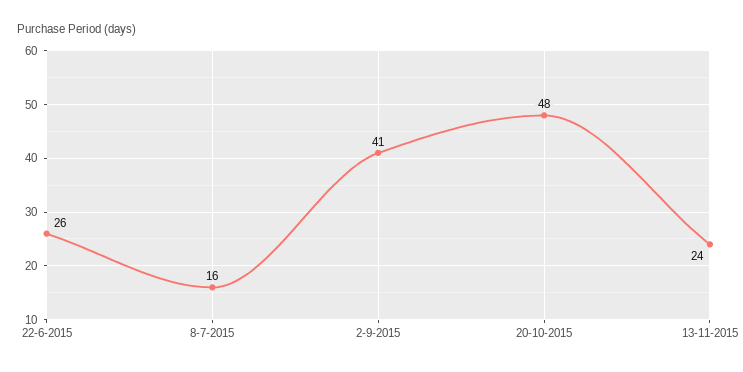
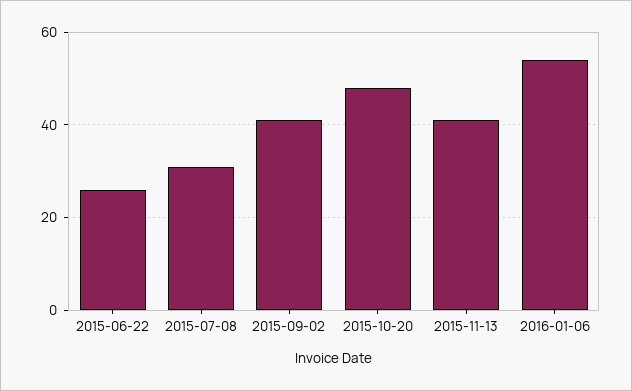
8-7-2015: 16 -> 30
13-11-2015: 24 -> 40
2016-01-06: none -> 55

